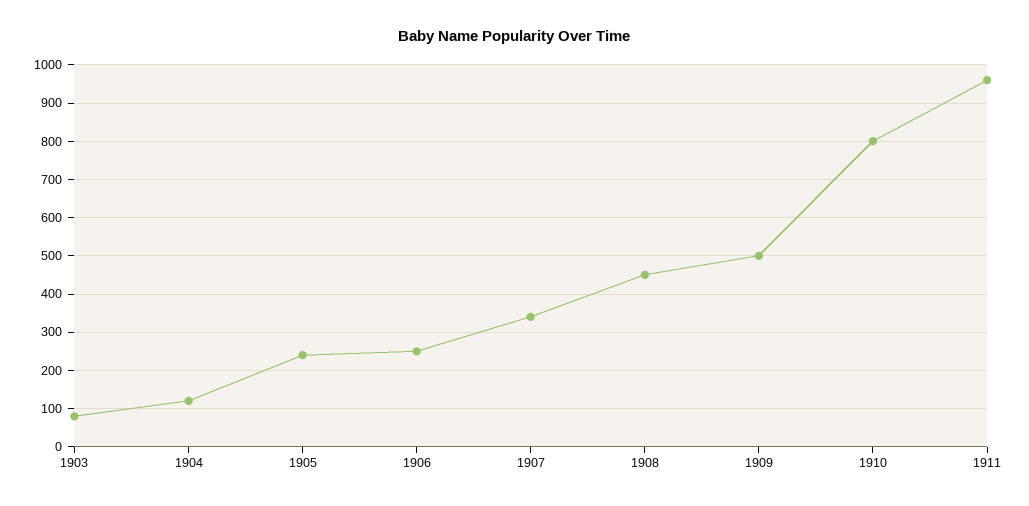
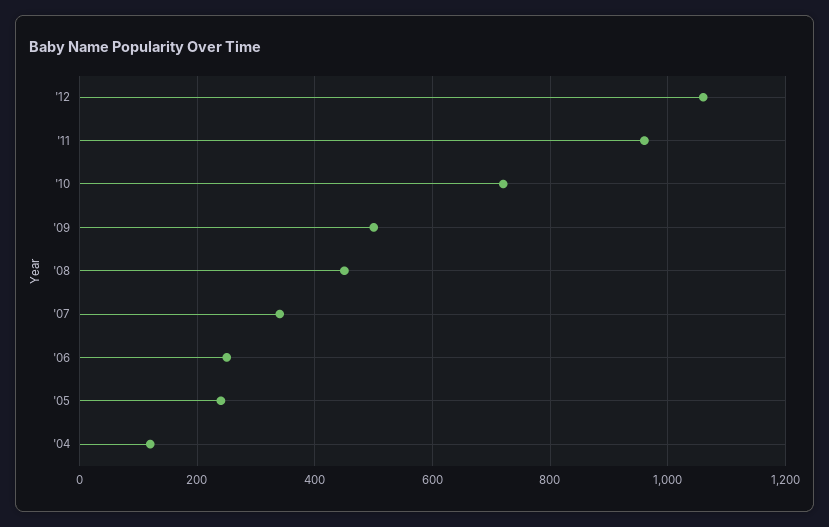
1903: 80 -> none
1910: 800 -> 720
'12: none -> 1060

